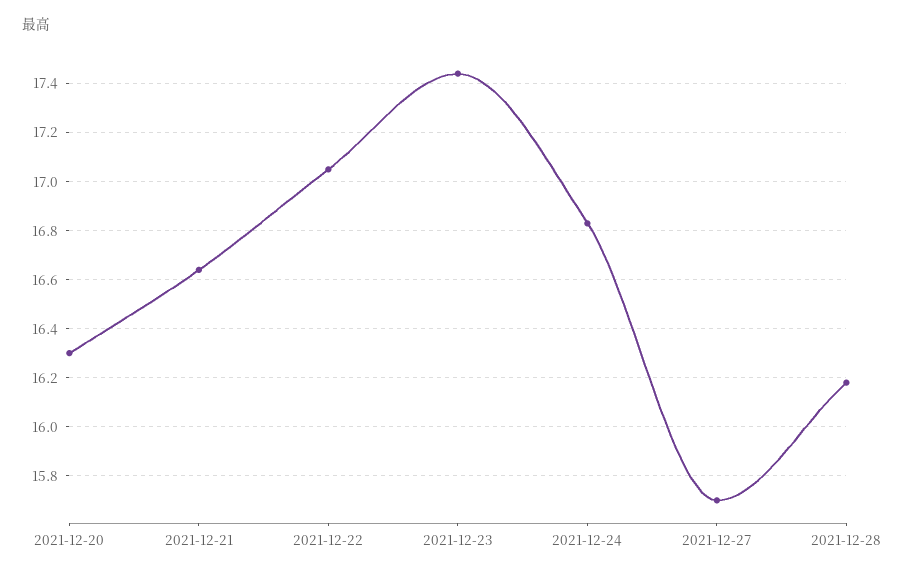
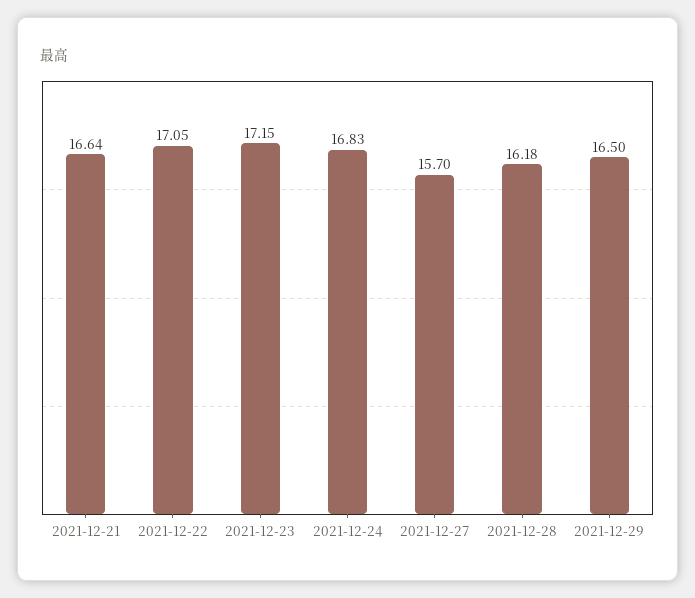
2021-12-20: 16.3 -> none
2021-12-23: 17.45 -> 17.15
2021-12-29: none -> 16.5

